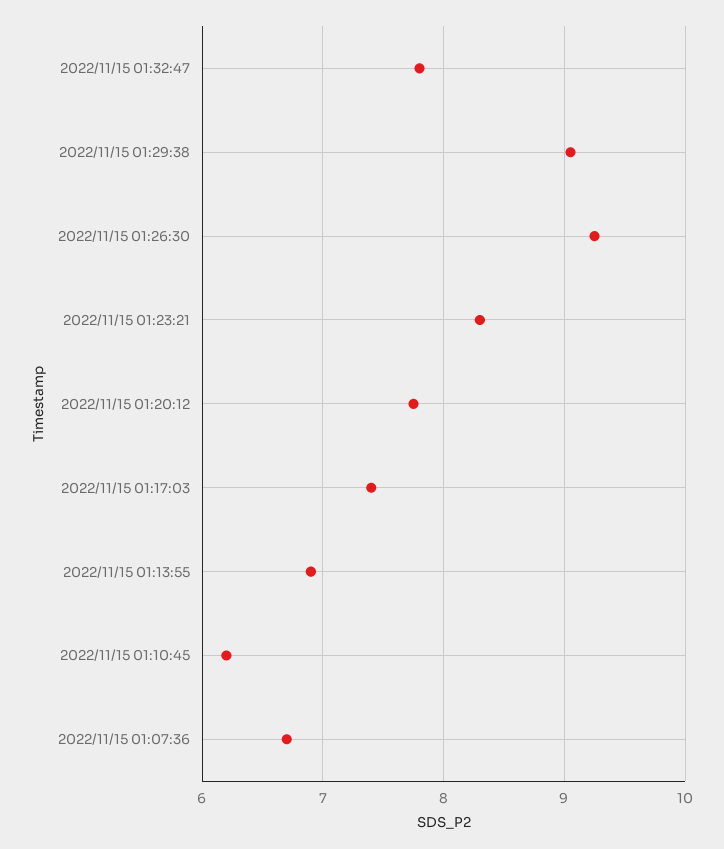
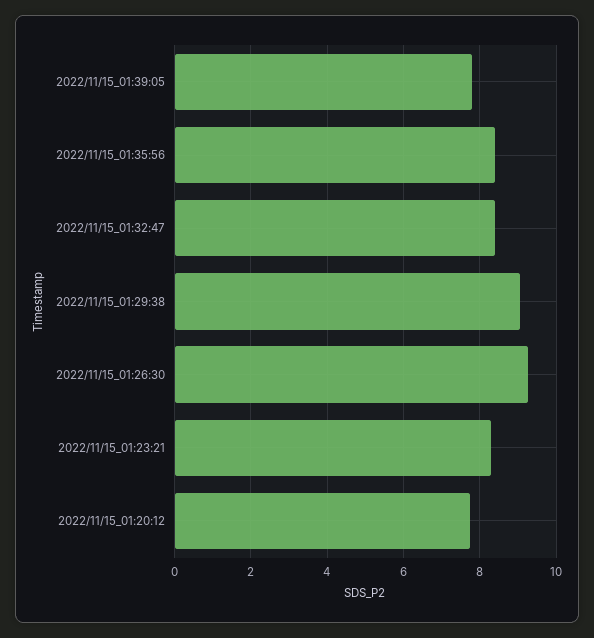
2022/11/15 01:32:47: 7.8 -> 8.4
2022/11/15 01:17:03: 7.4 -> none
2022/11/15 01:13:55: 6.9 -> none
2022/11/15 01:10:45: 6.2 -> none
2022/11/15 01:07:36: 6.7 -> none
2022/11/15_01:39:05: none -> 7.8
2022/11/15_01:35:56: none -> 8.4

